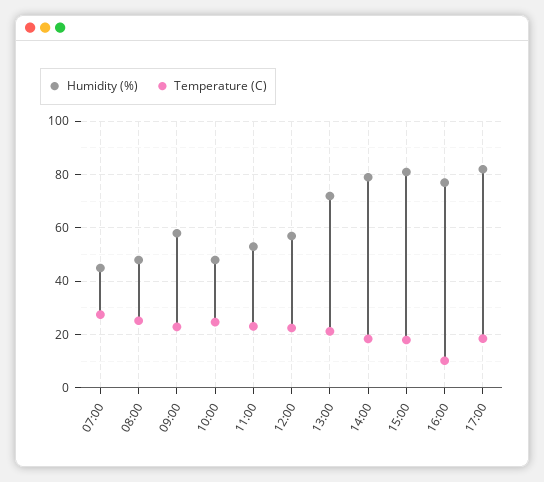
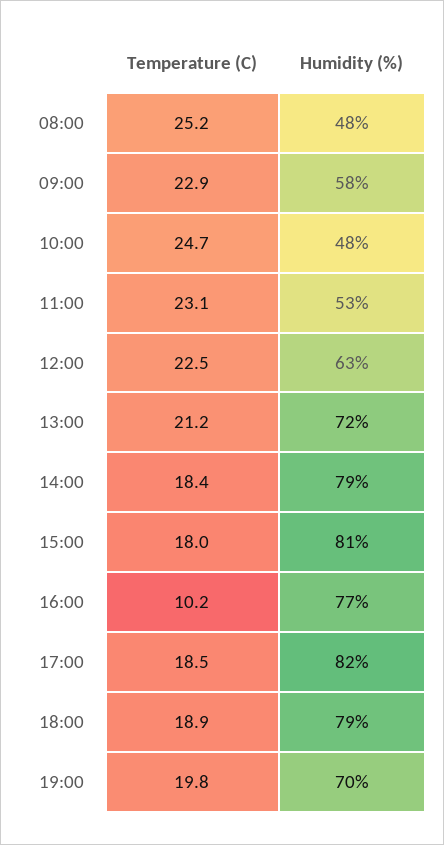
Humidity (%), 07:00: 45 -> none
Temperature (C), 07:00: 27.5 -> none
Humidity (%), 12:00: 57.5 -> 63
Temperature (C), 18:00: none -> 18.9
Humidity (%), 18:00: none -> 79
Temperature (C), 19:00: none -> 19.8
Humidity (%), 19:00: none -> 70

